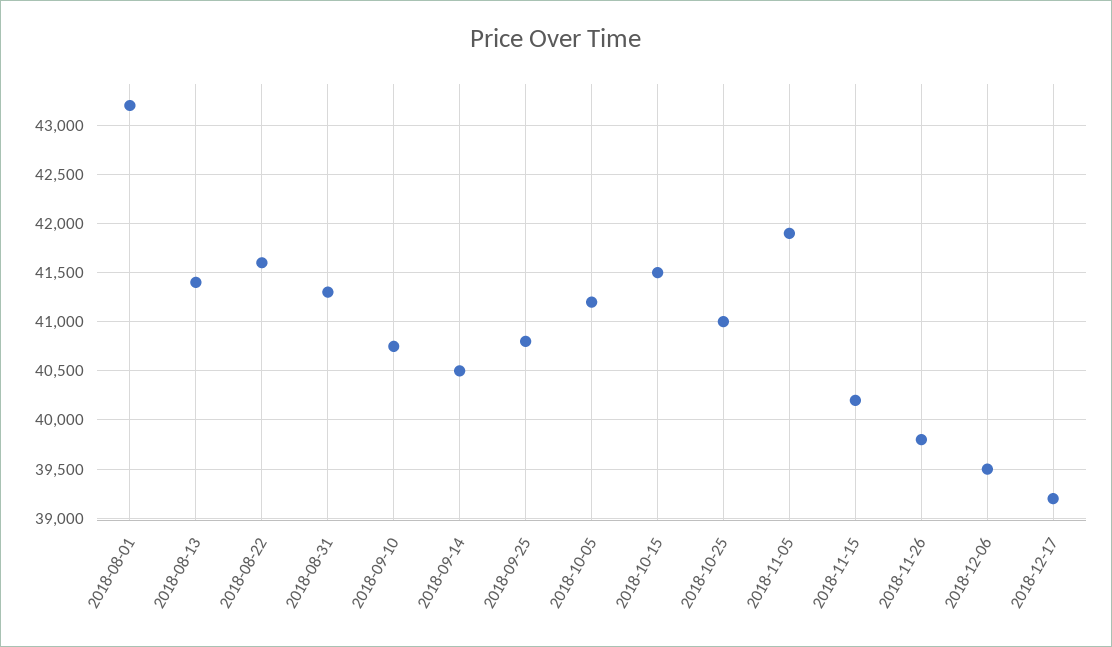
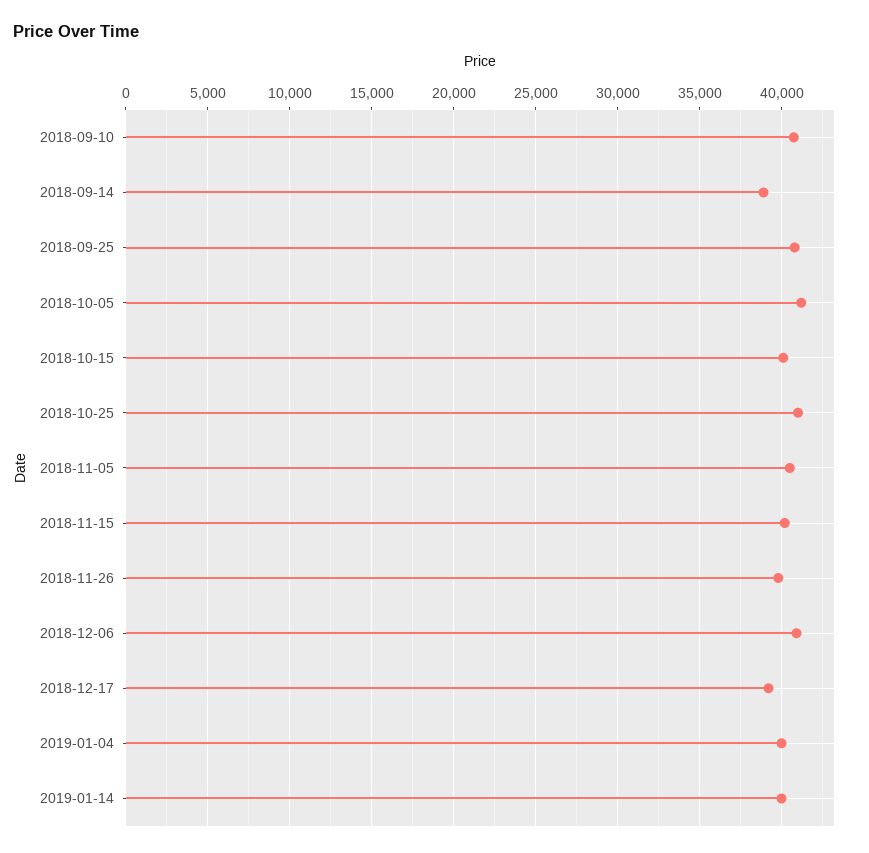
2018-08-01: 43200 -> none
2018-08-13: 41400 -> none
2018-08-22: 41600 -> none
2018-08-31: 41300 -> none
2018-09-14: 40500 -> 39000
2018-10-15: 41500 -> 40000
2018-11-05: 41900 -> 40500
2018-12-06: 39500 -> 41000
2019-01-04: none -> 40000
2019-01-14: none -> 40000

